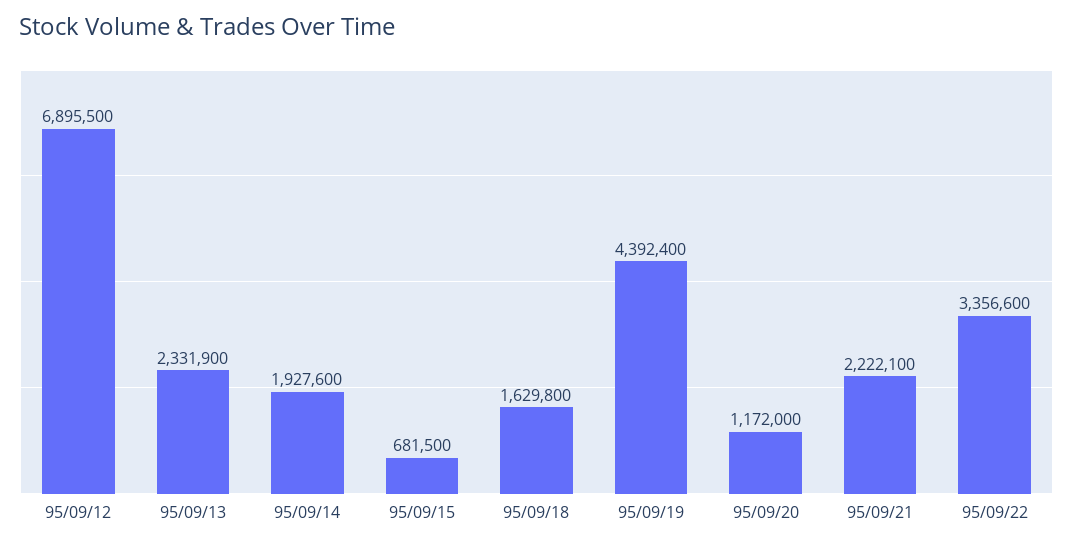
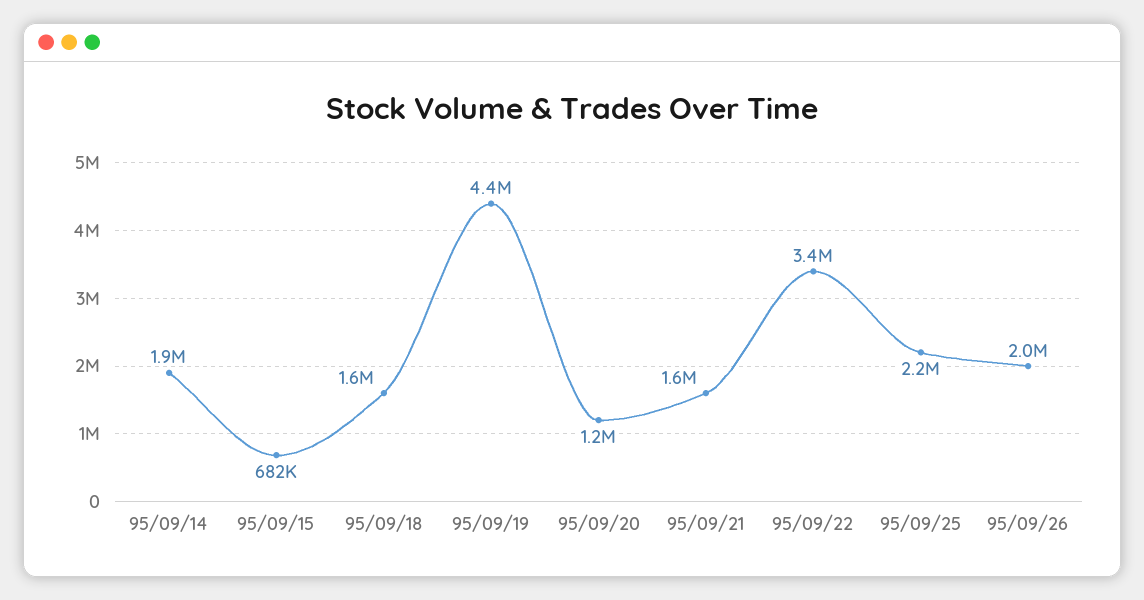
95/09/12: 6895500 -> none
95/09/13: 2331900 -> none
95/09/21: 2222100 -> 1600000
95/09/25: none -> 2200000
95/09/26: none -> 2000000

